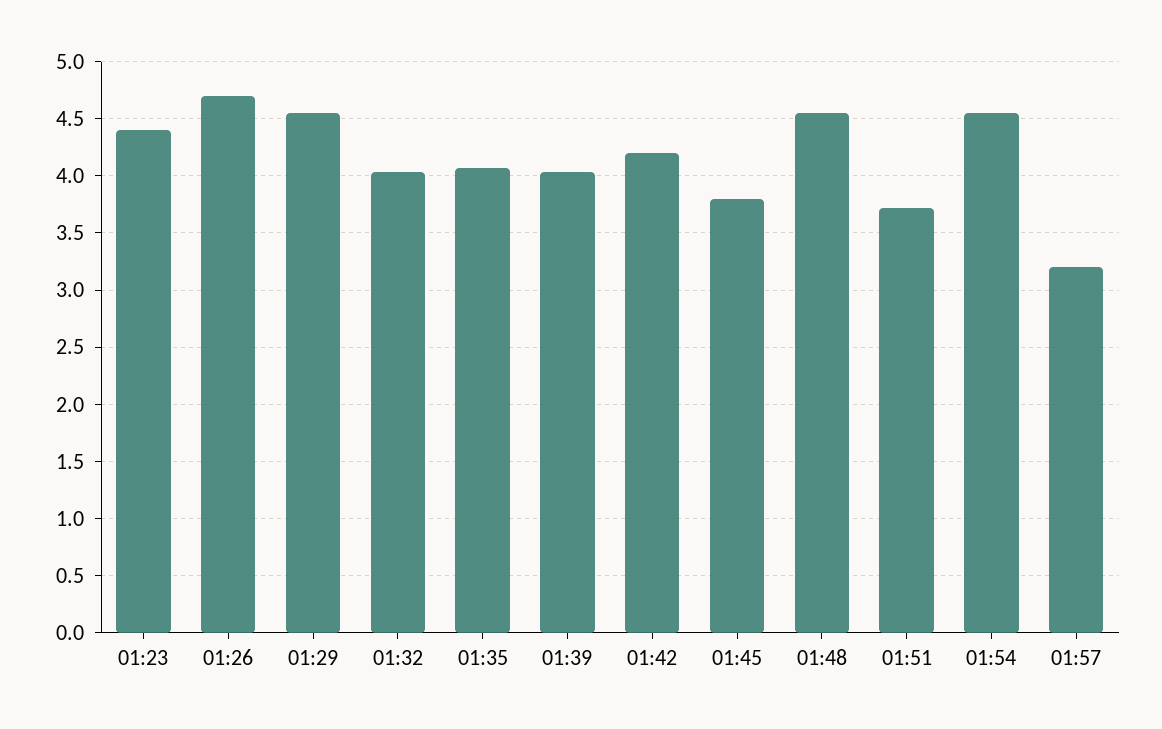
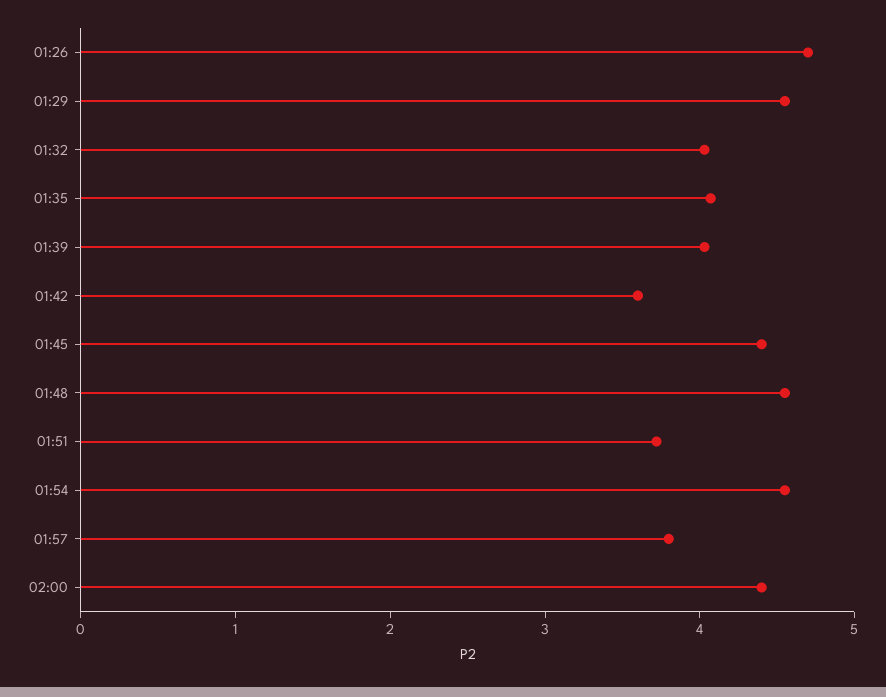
01:23: 4.4 -> none
01:42: 4.2 -> 3.6
01:45: 3.8 -> 4.4
01:57: 3.2 -> 3.8
02:00: none -> 4.4

